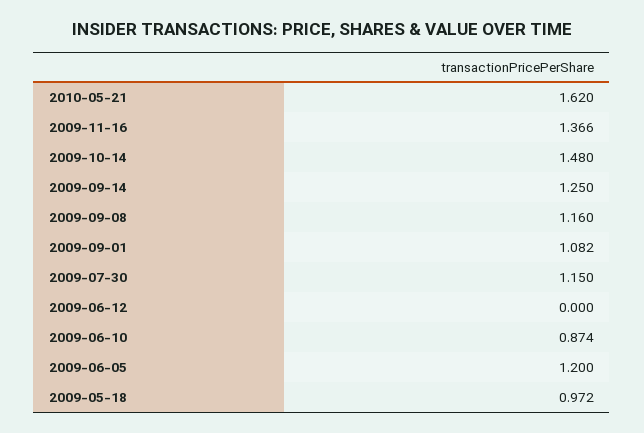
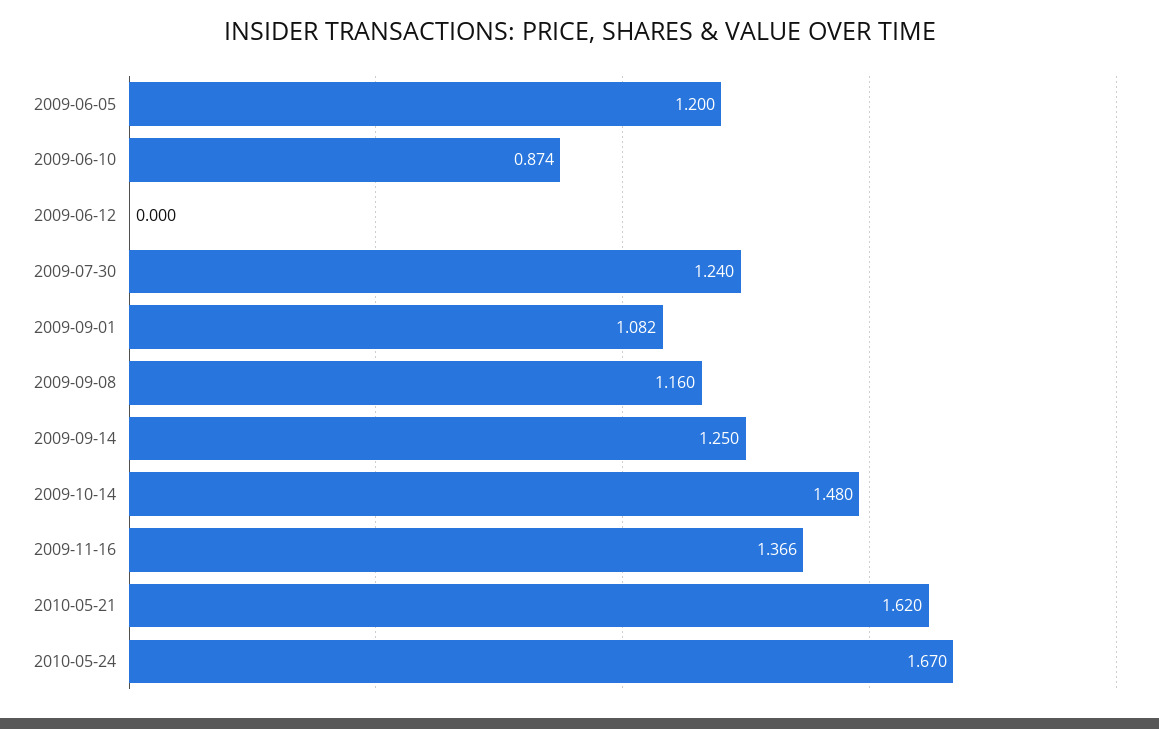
2009-07-30: 1.15 -> 1.24
2009-05-18: 0.972 -> none
2010-05-24: none -> 1.67

